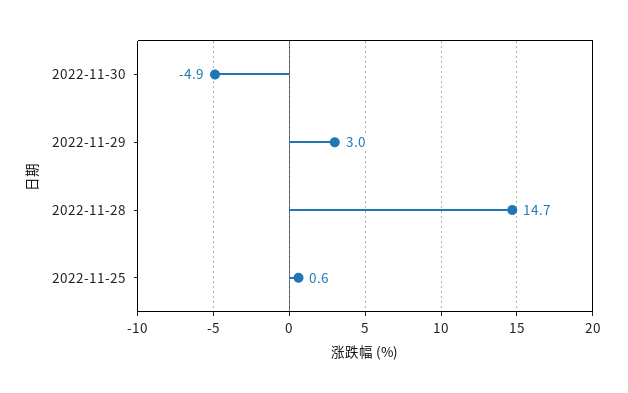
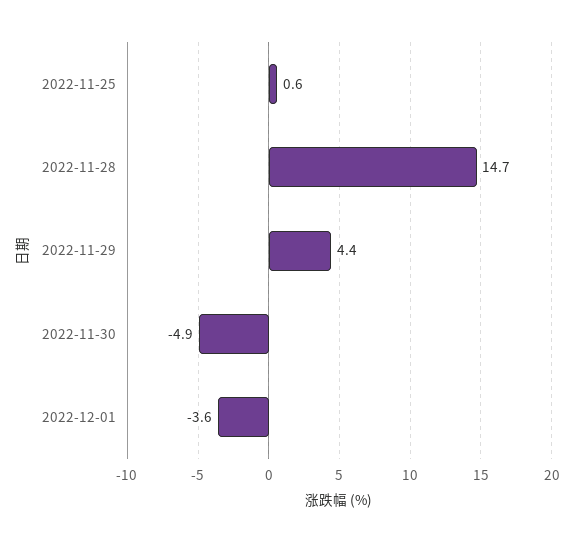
2022-11-29: 3 -> 4.4
2022-12-01: none -> -3.6

